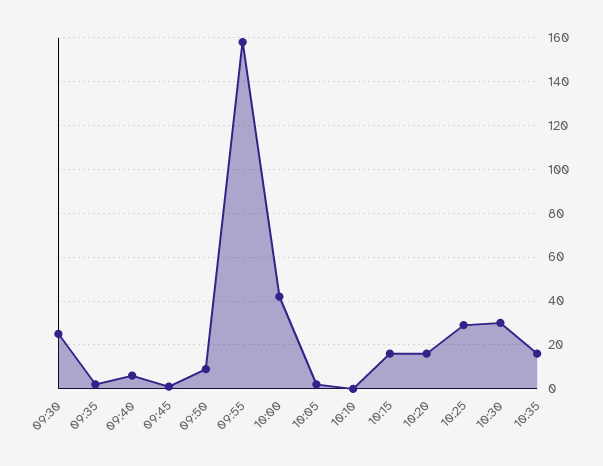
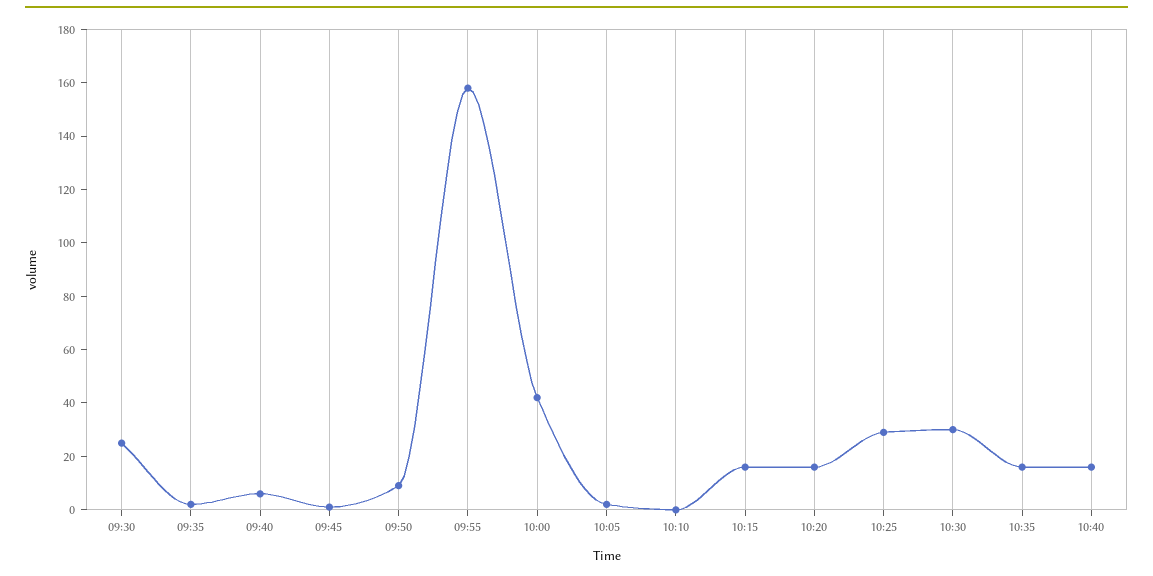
10:40: none -> 15

